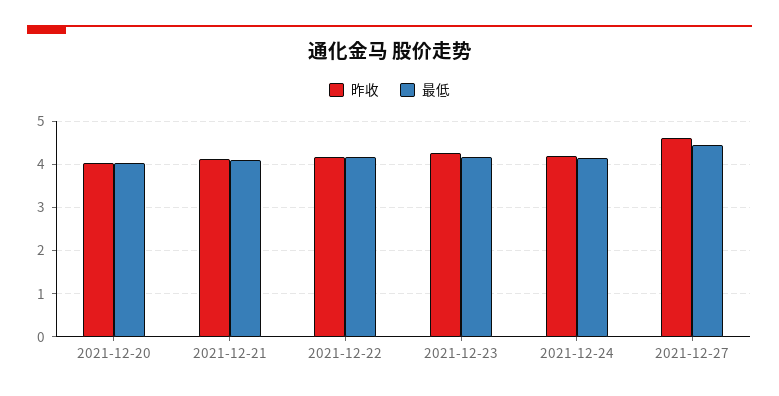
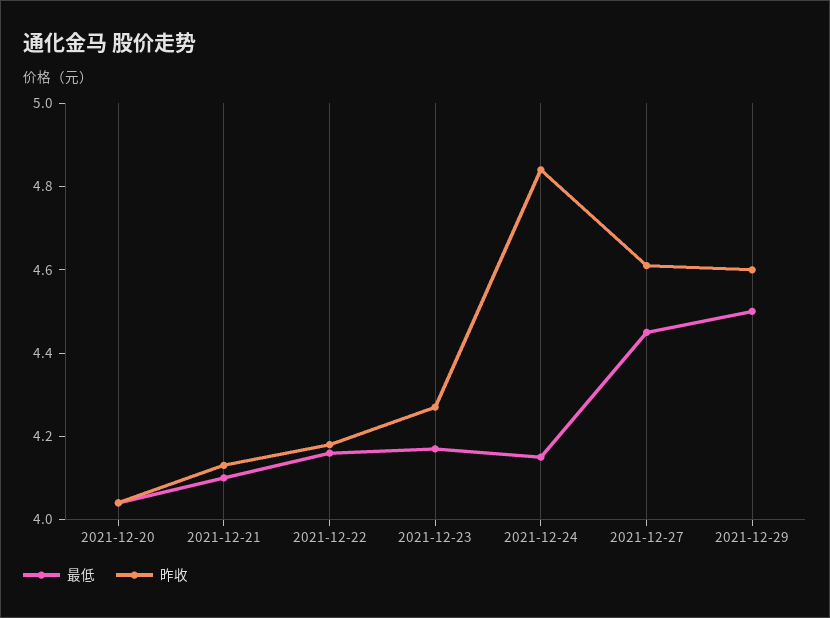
昨收, 2021-12-24: 4.2 -> 4.85
最低, 2021-12-29: none -> 4.5
昨收, 2021-12-29: none -> 4.6

